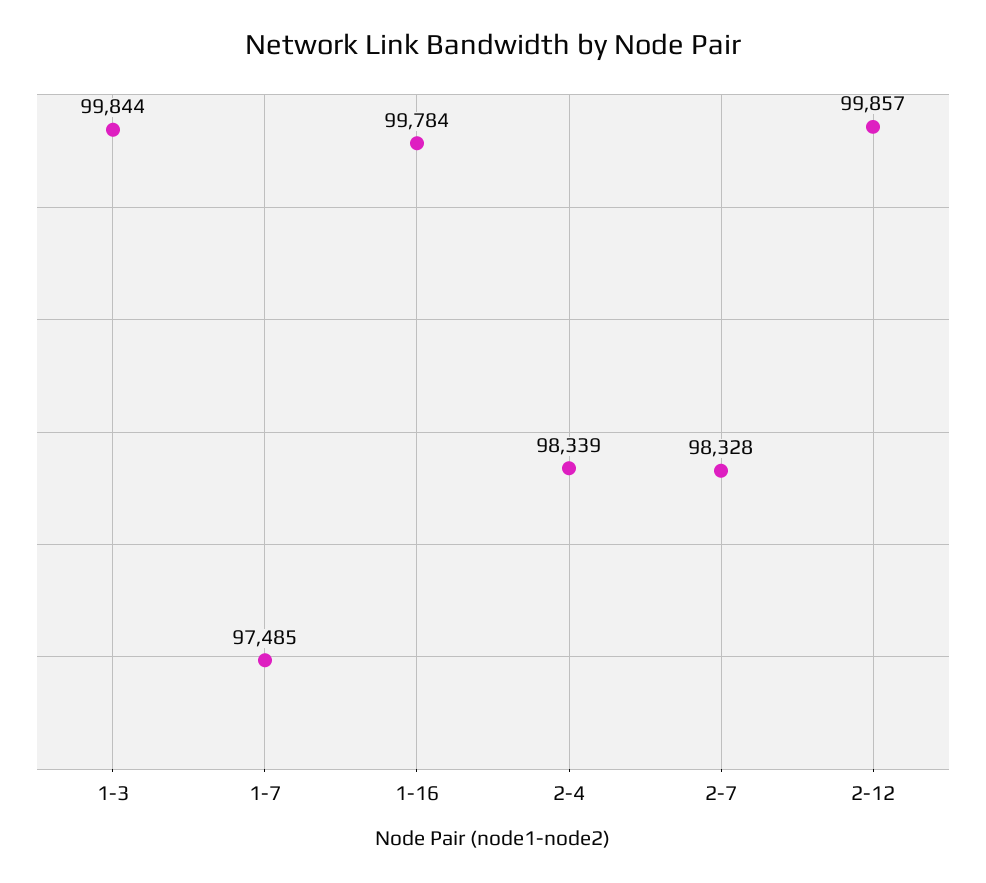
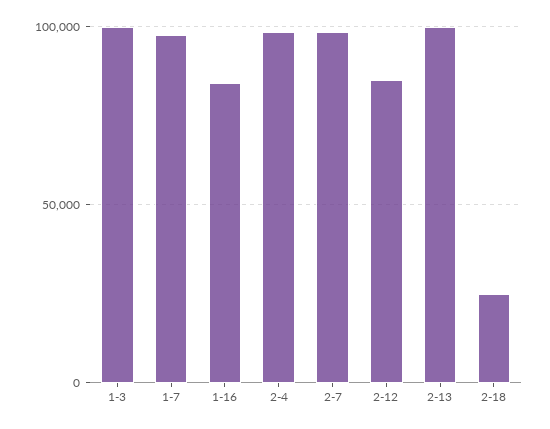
1-16: 99784 -> 85000
2-12: 99857 -> 85000
2-13: none -> 100000
2-18: none -> 25000

